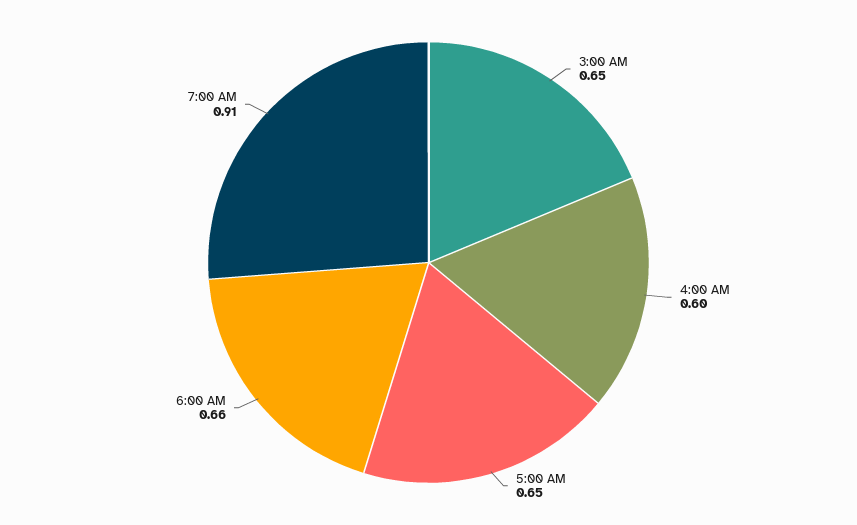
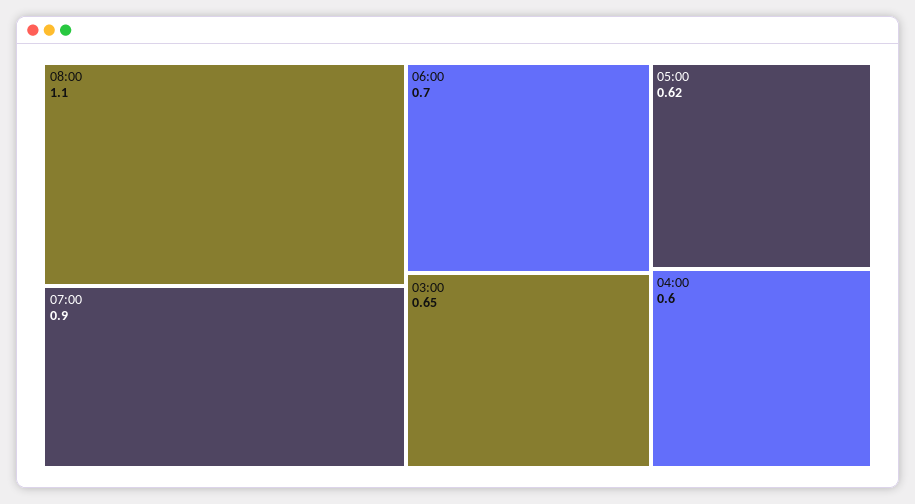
5:00 AM: 0.65 -> 0.62
6:00 AM: 0.66 -> 0.7
7:00 AM: 0.91 -> 0.9
08:00: none -> 1.1

